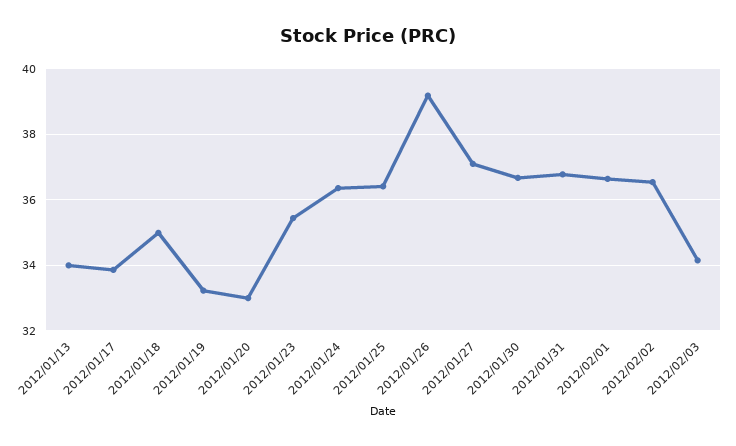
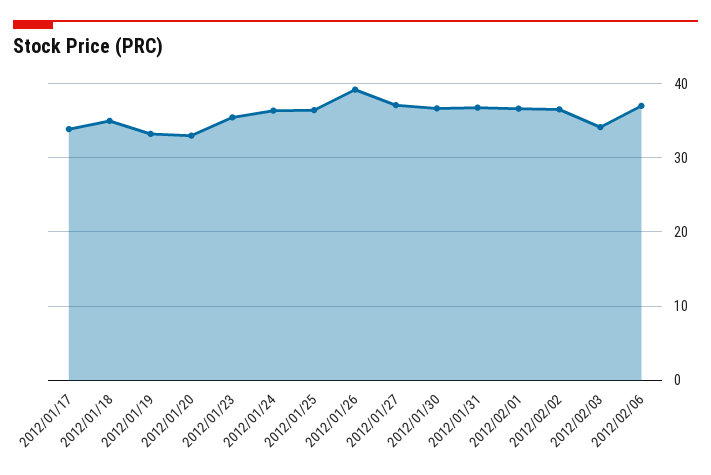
2012/01/13: 34 -> none
2012/02/06: none -> 37

